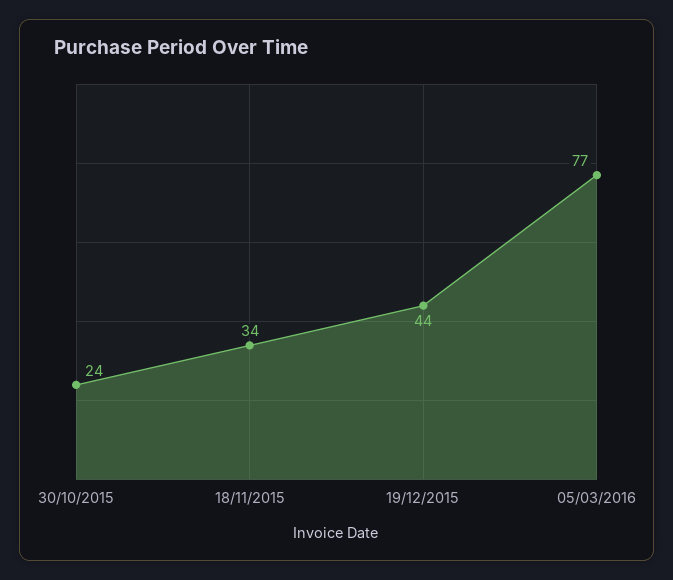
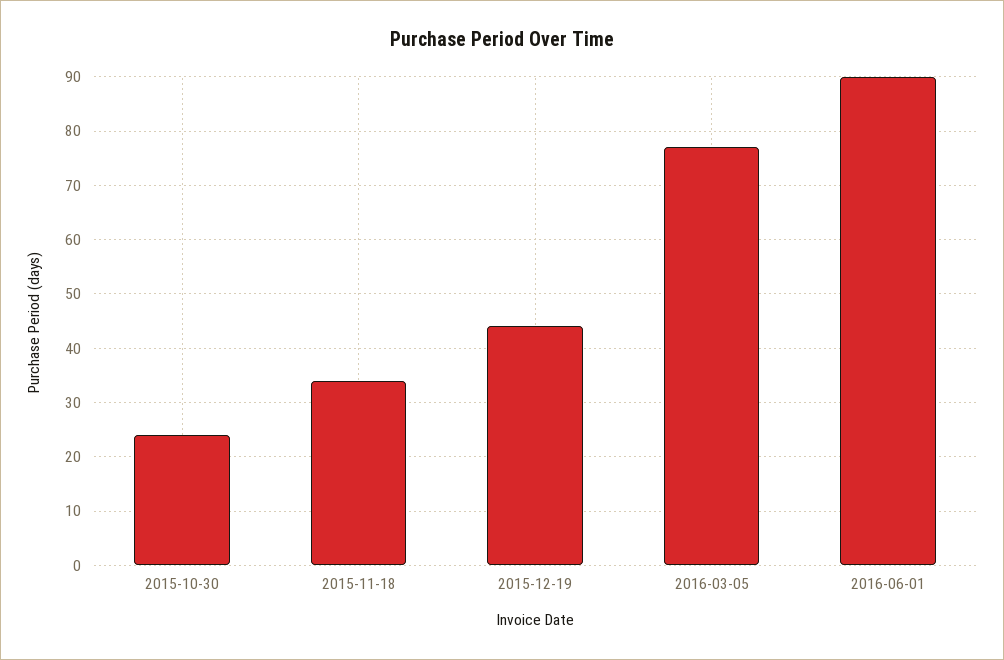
2016-06-01: none -> 90

